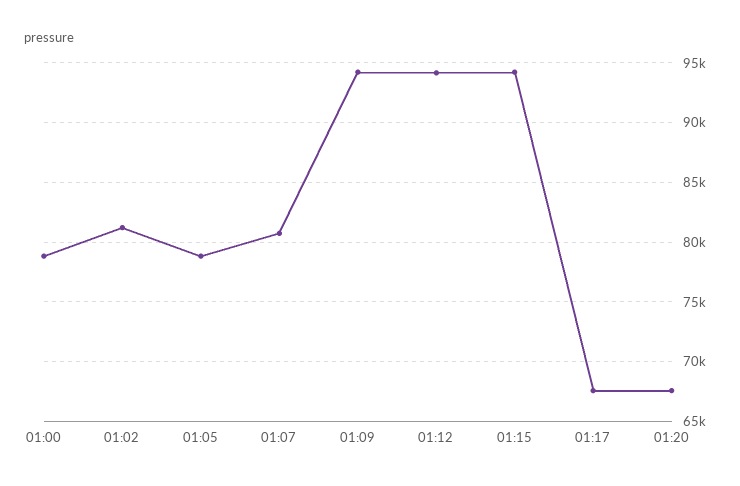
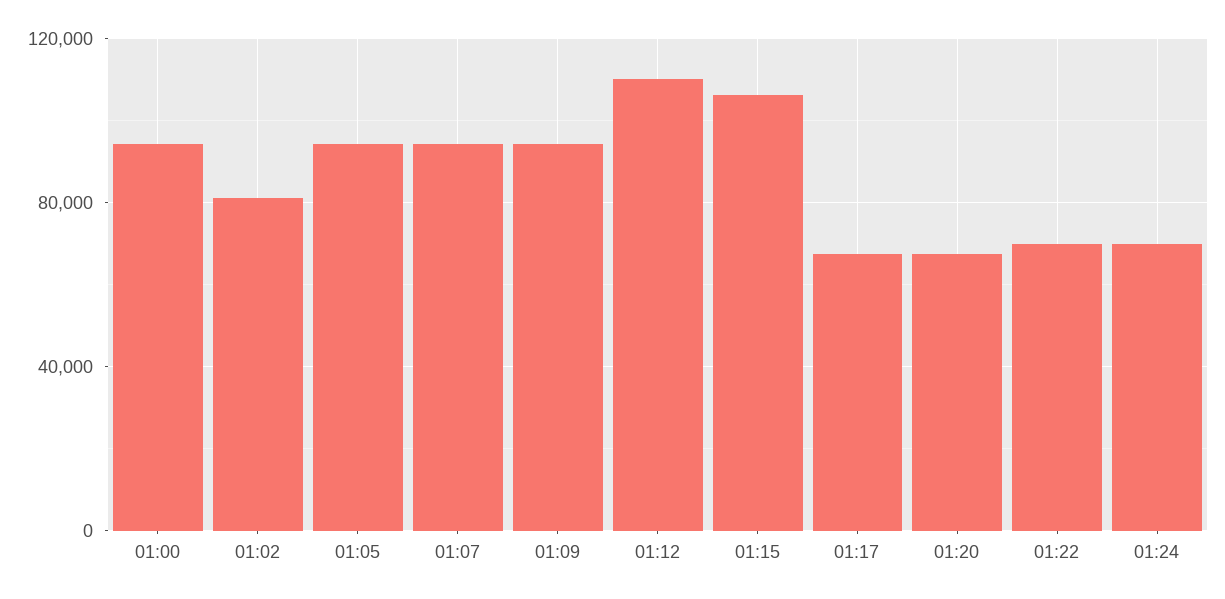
01:00: 79000 -> 95000
01:05: 79000 -> 95000
01:07: 81000 -> 95000
01:12: 94000 -> 110000
01:15: 94000 -> 105000
01:22: none -> 70000
01:24: none -> 70000

